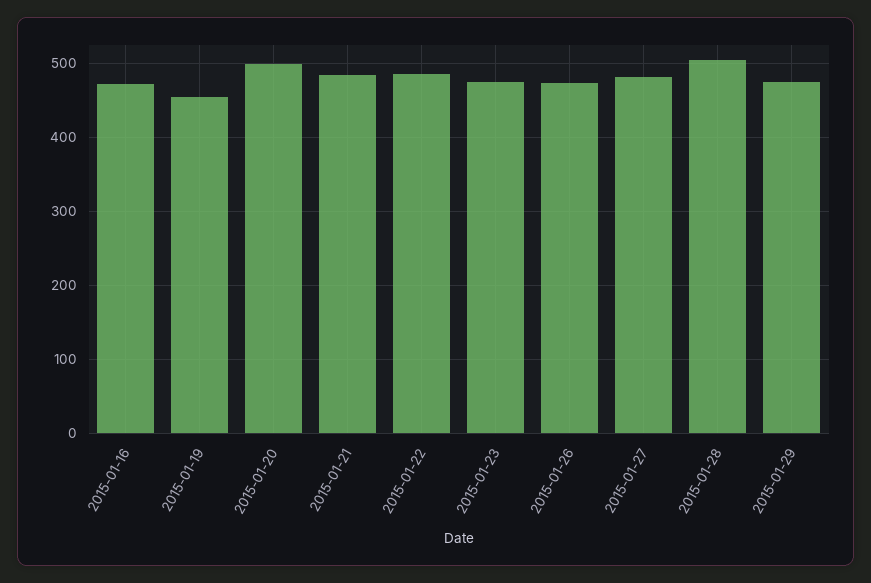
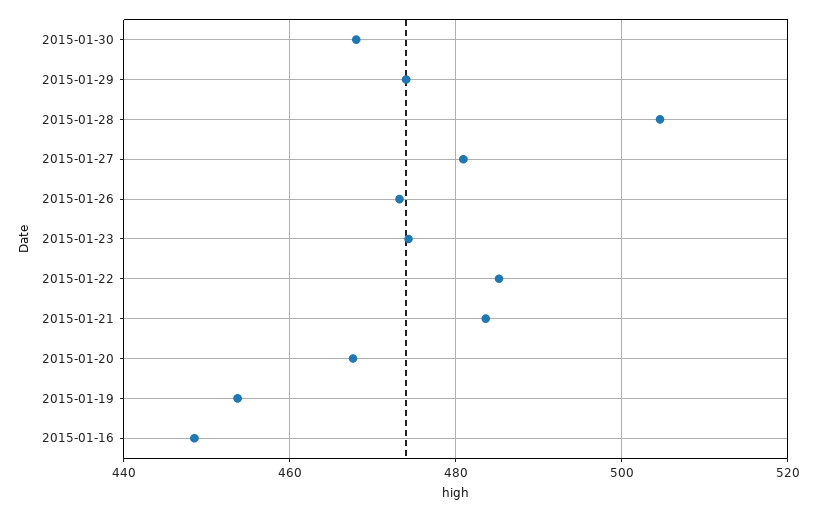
2015-01-16: 470 -> 448
2015-01-20: 500 -> 468
2015-01-30: none -> 468

